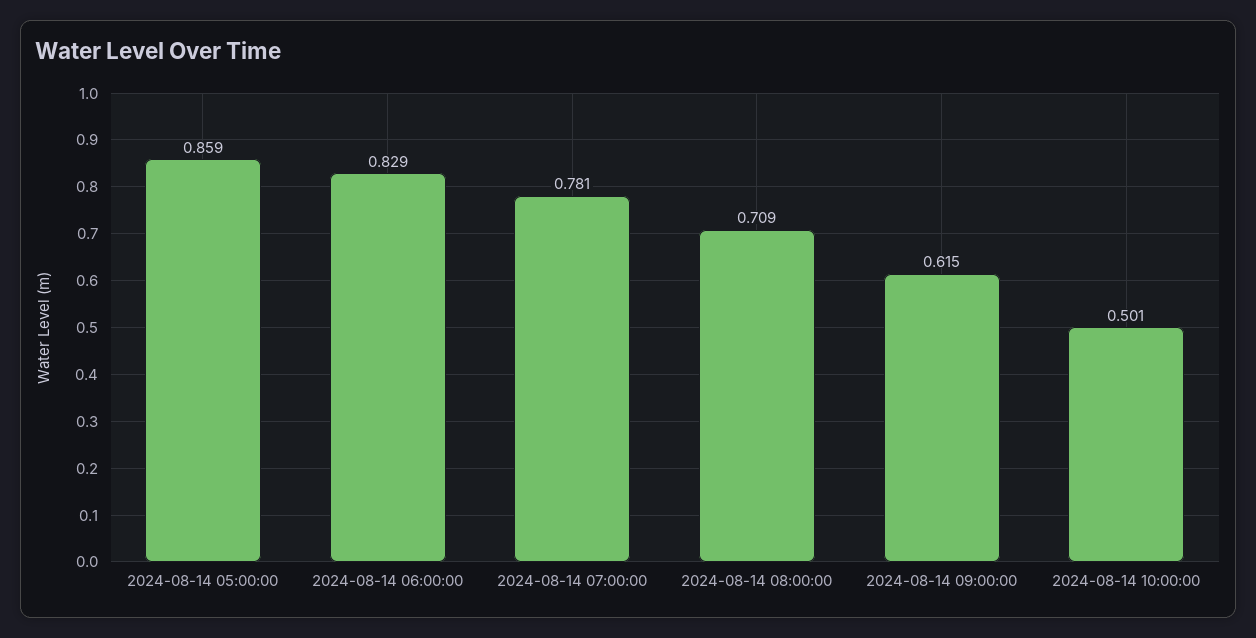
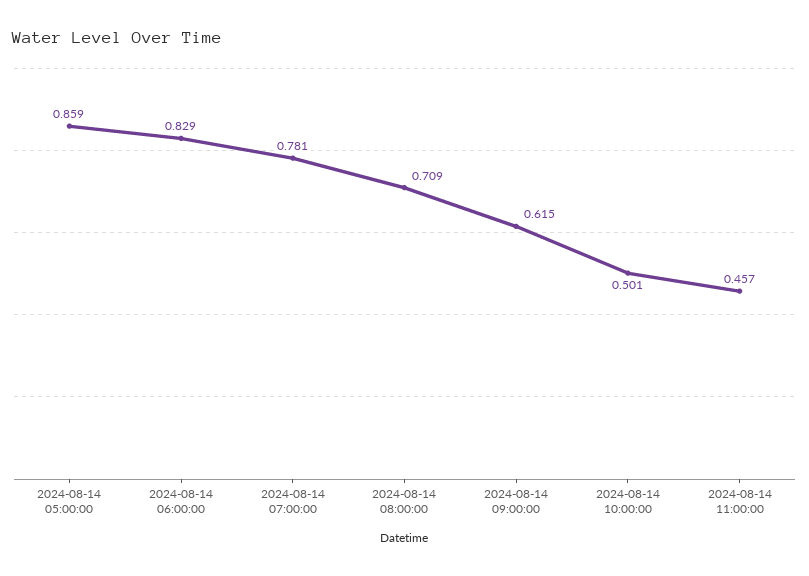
2024-08-14 11:00:00: none -> 0.457

